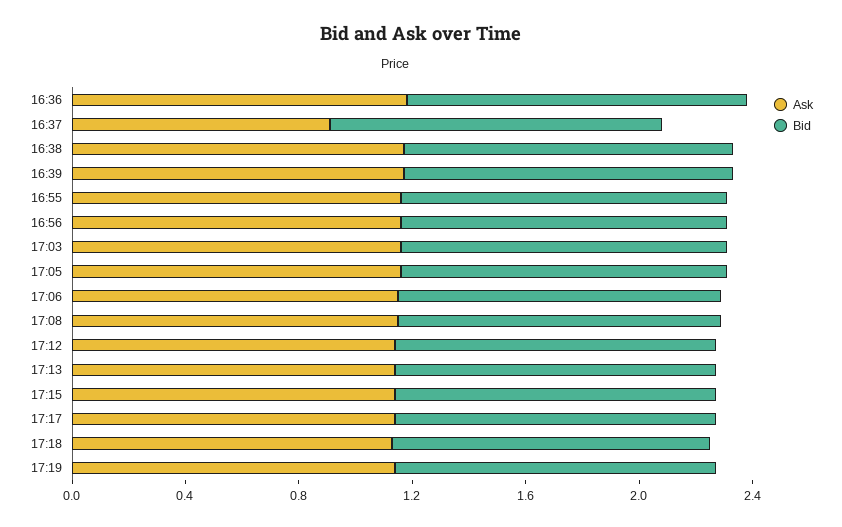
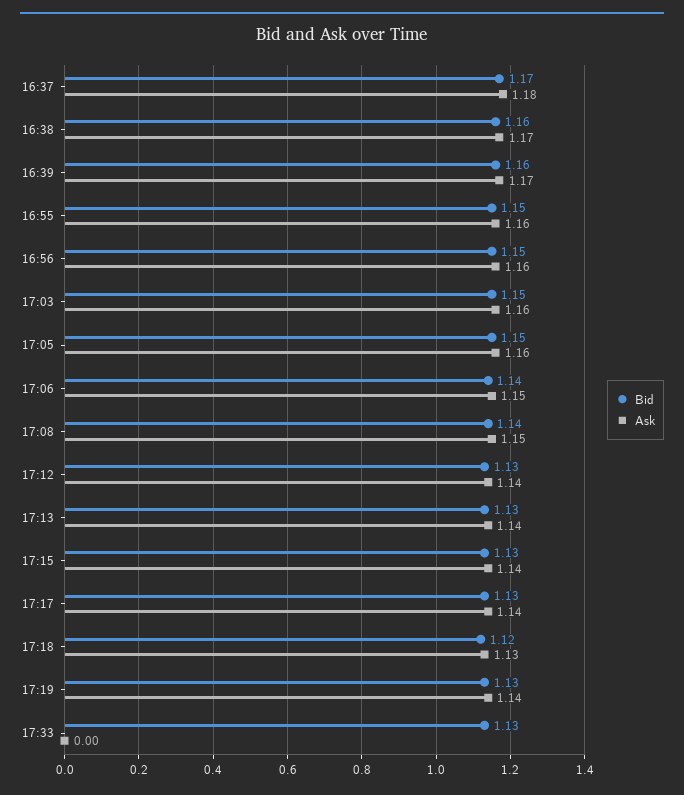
Ask, 16:36: 1.2 -> none
Bid, 16:36: 1.2 -> none
Ask, 16:37: 0.9 -> 1.18
Bid, 17:33: none -> 1.13
Ask, 17:33: none -> 0

